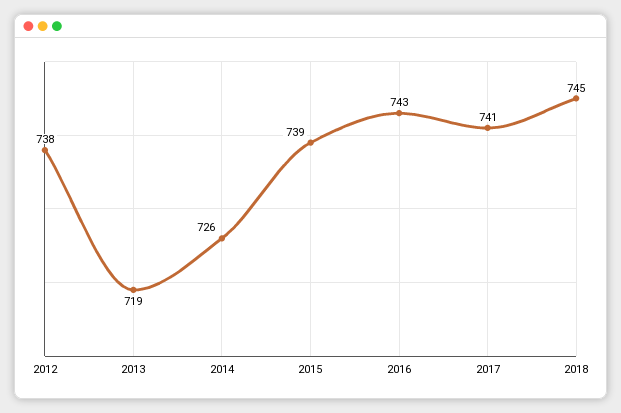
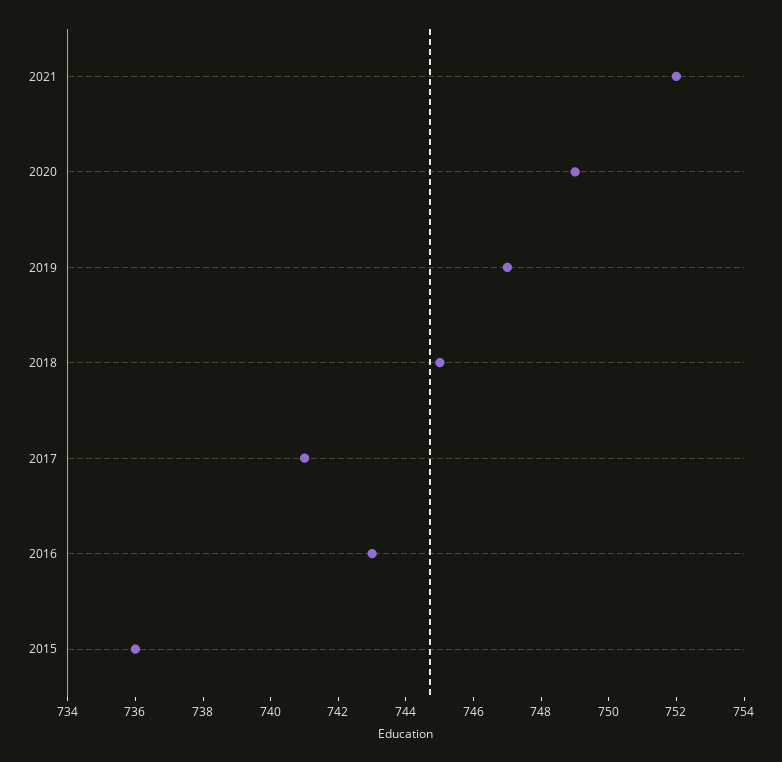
2012: 738 -> none
2013: 719 -> none
2014: 726 -> none
2015: 739 -> 736
2021: none -> 752
2020: none -> 749
2019: none -> 747

